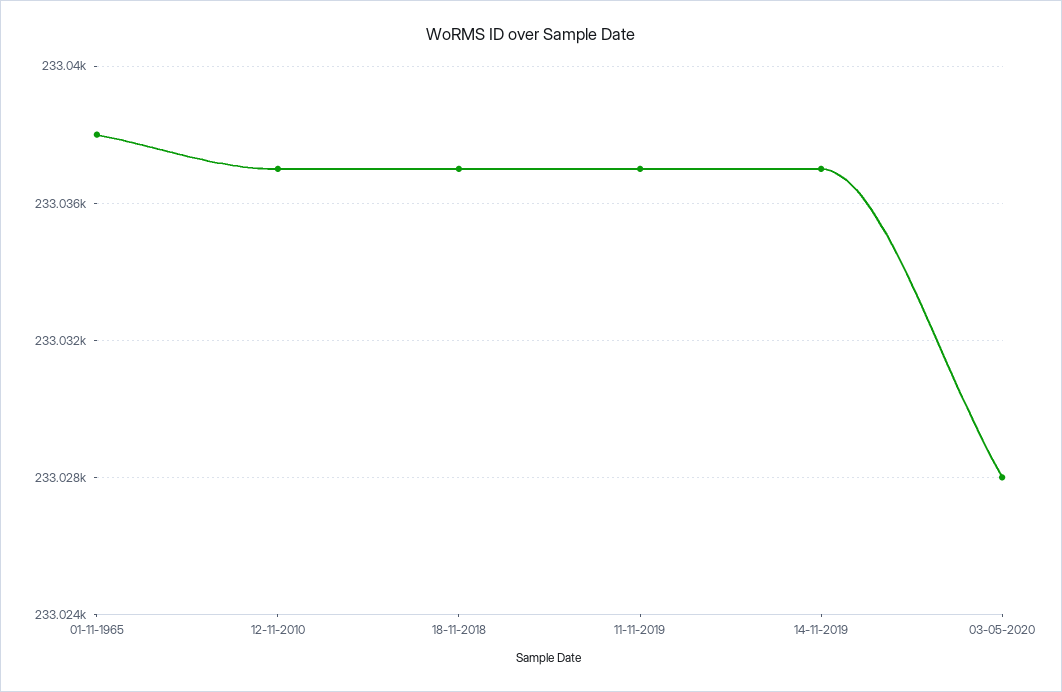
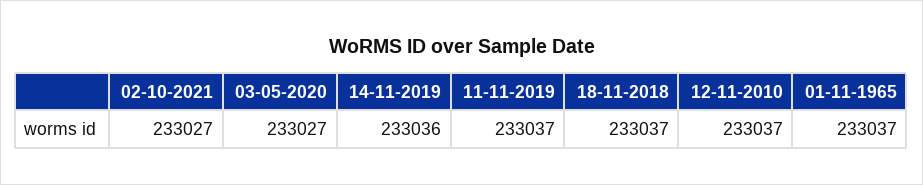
01-11-1965: 233038 -> 233037
14-11-2019: 233037 -> 233036
03-05-2020: 233028 -> 233027
02-10-2021: none -> 233027

